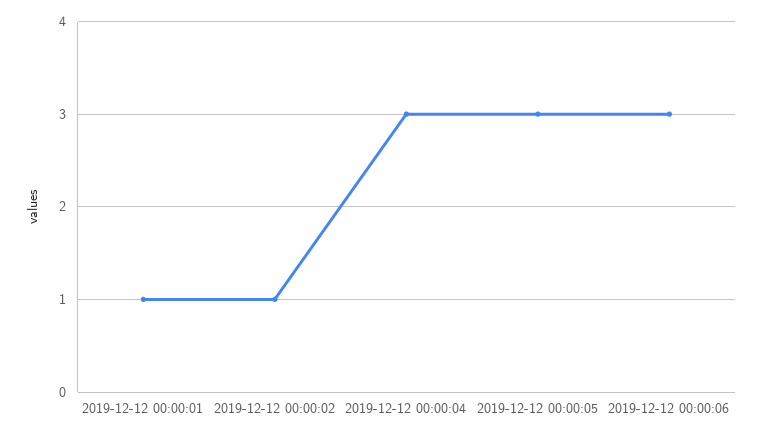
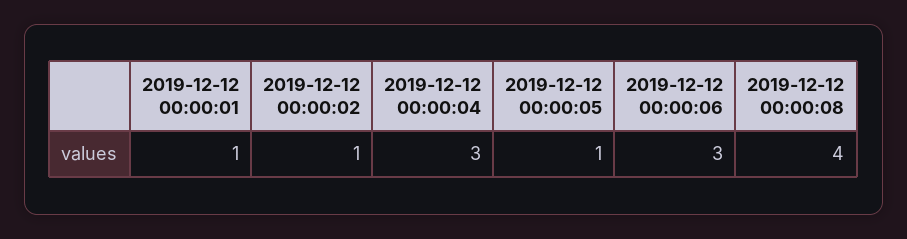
2019-12-12 00:00:05: 3 -> 1
2019-12-12 00:00:08: none -> 4

